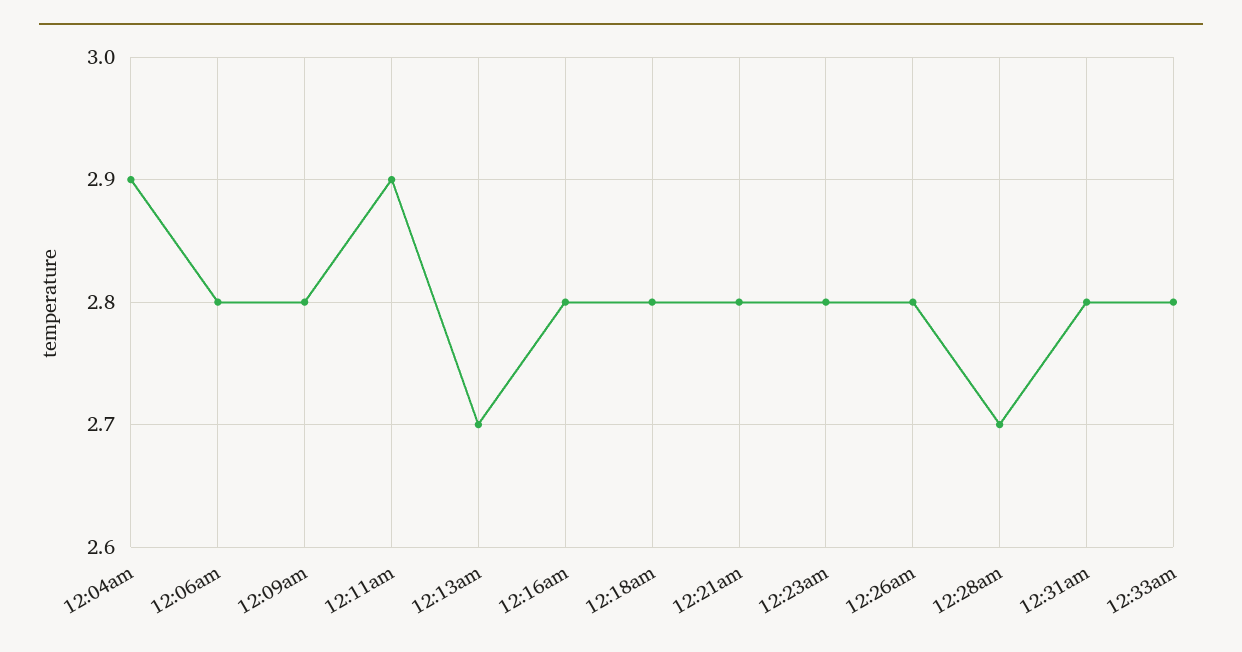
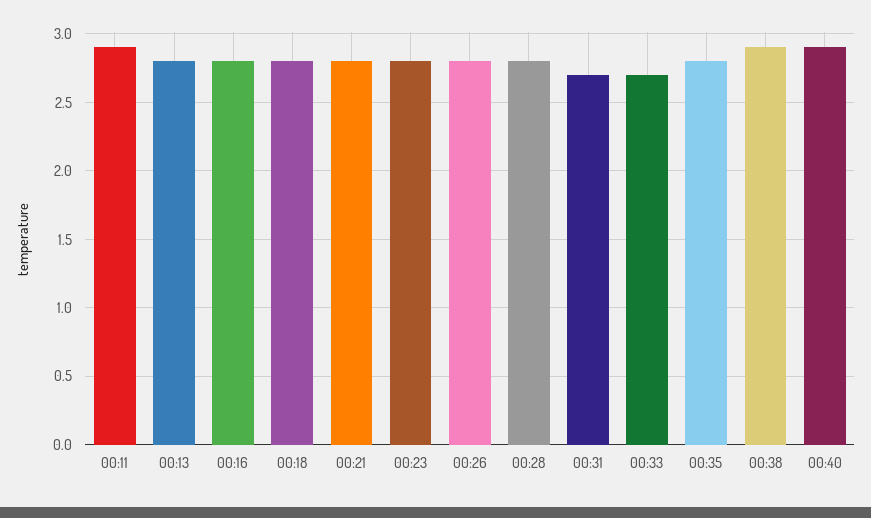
12:04am: 2.9 -> none
12:06am: 2.8 -> none
12:09am: 2.8 -> none
12:13am: 2.7 -> 2.8
12:28am: 2.7 -> 2.8
12:31am: 2.8 -> 2.7
12:33am: 2.8 -> 2.7
00:35: none -> 2.8
00:38: none -> 2.9
00:40: none -> 2.9

